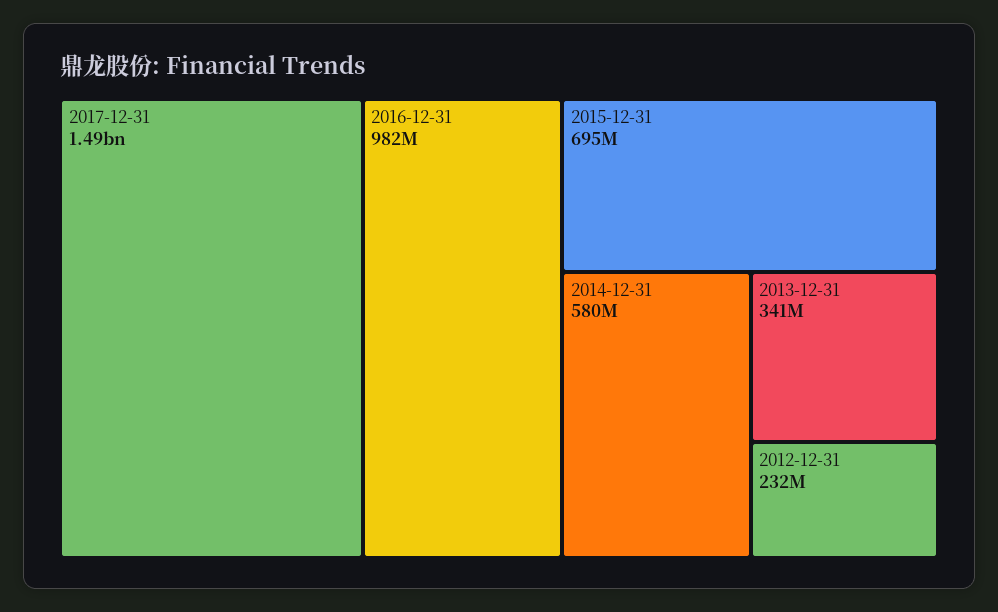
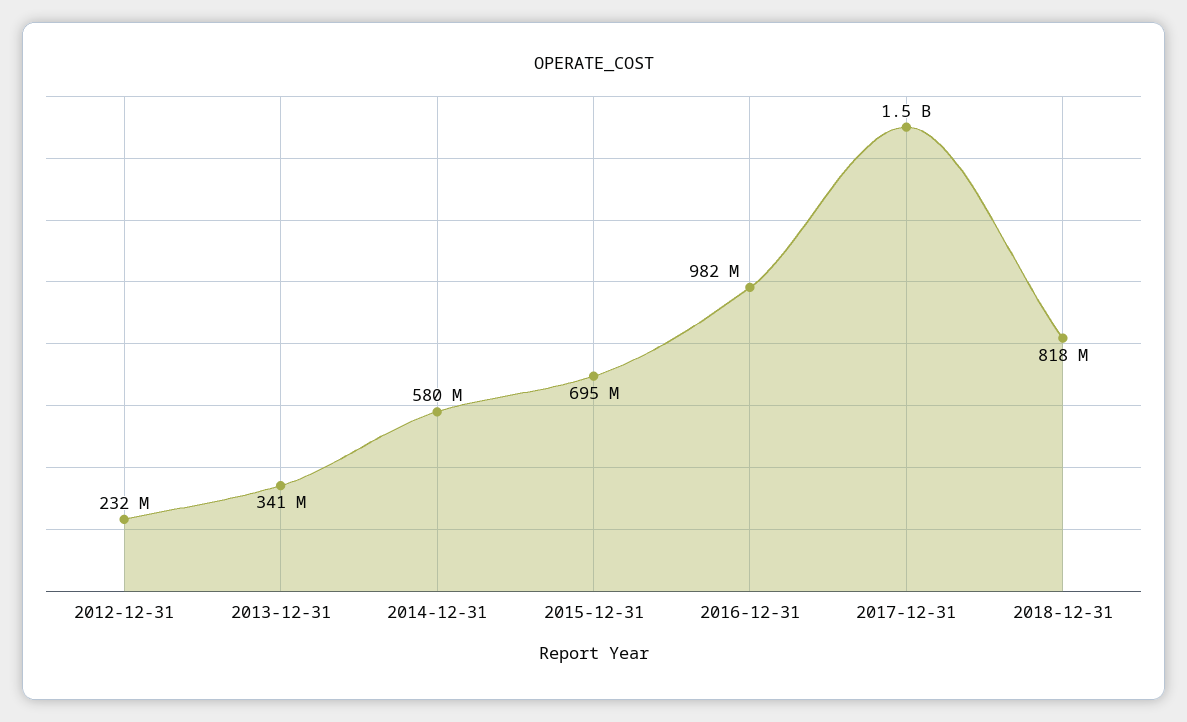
2018-12-31: none -> 818000000

